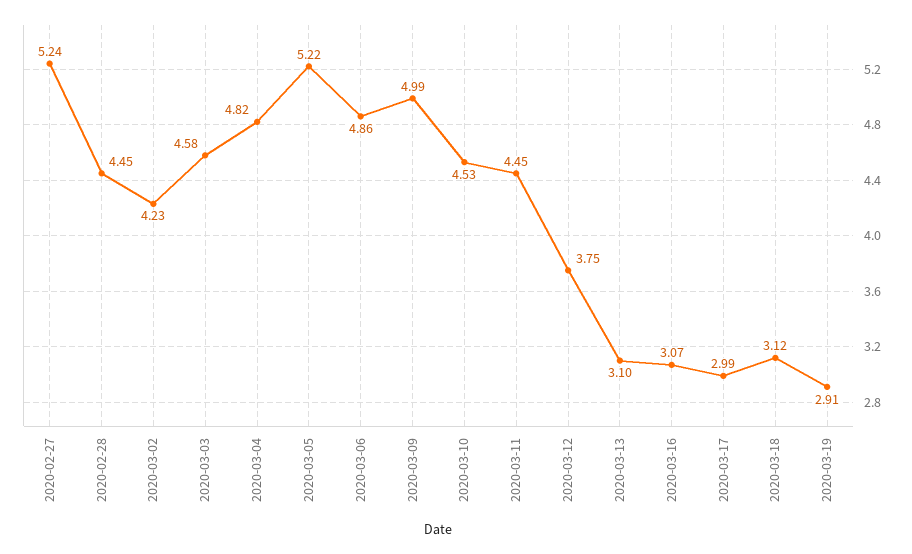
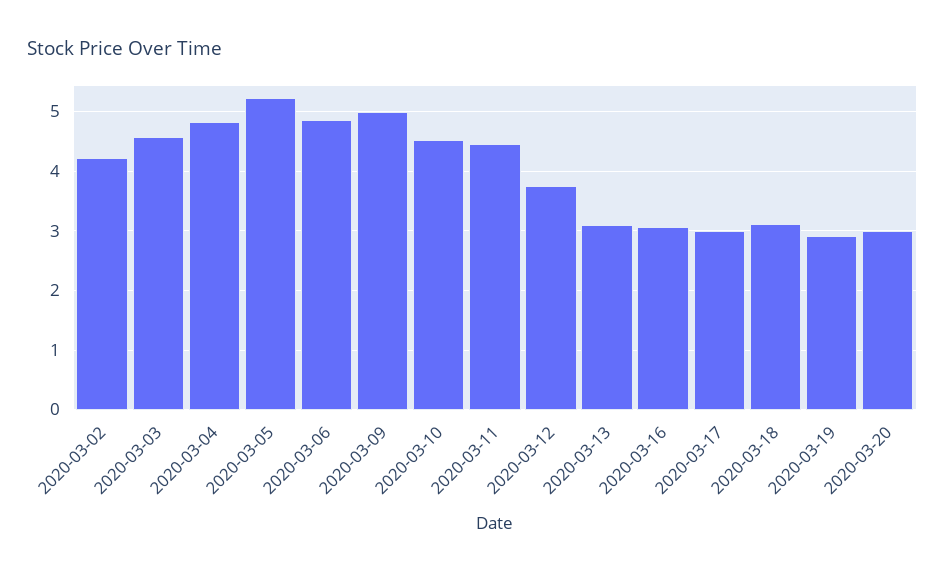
2020-02-27: 5.24 -> none
2020-02-28: 4.45 -> none
2020-03-20: none -> 3

